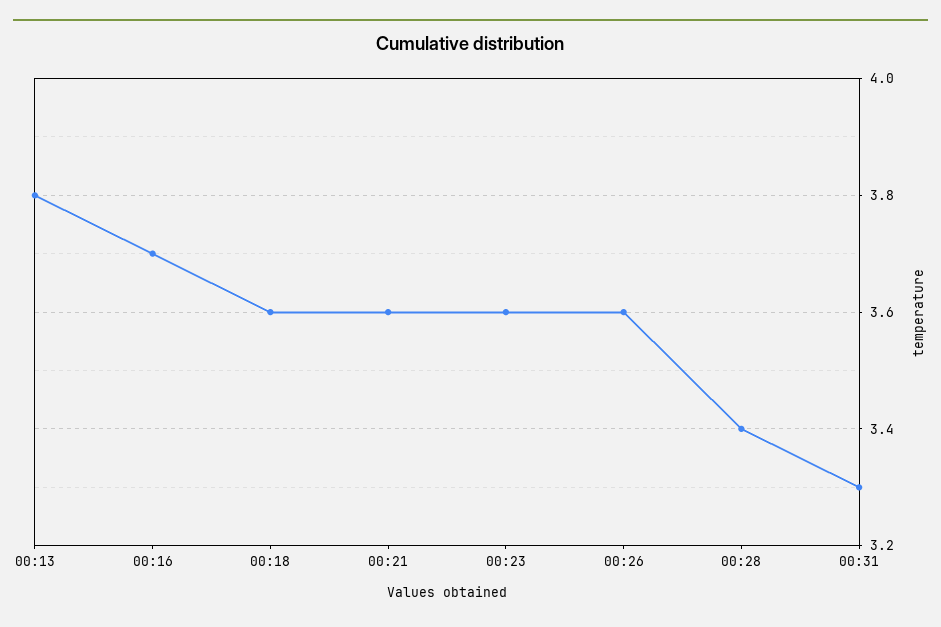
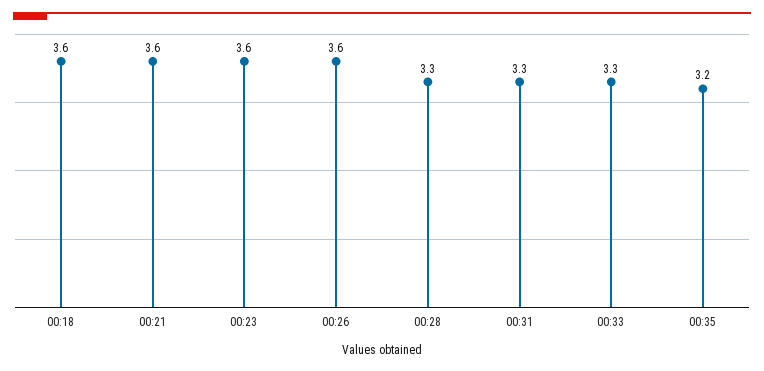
00:13: 3.8 -> none
00:16: 3.7 -> none
00:28: 3.4 -> 3.3
00:33: none -> 3.3
00:35: none -> 3.2

